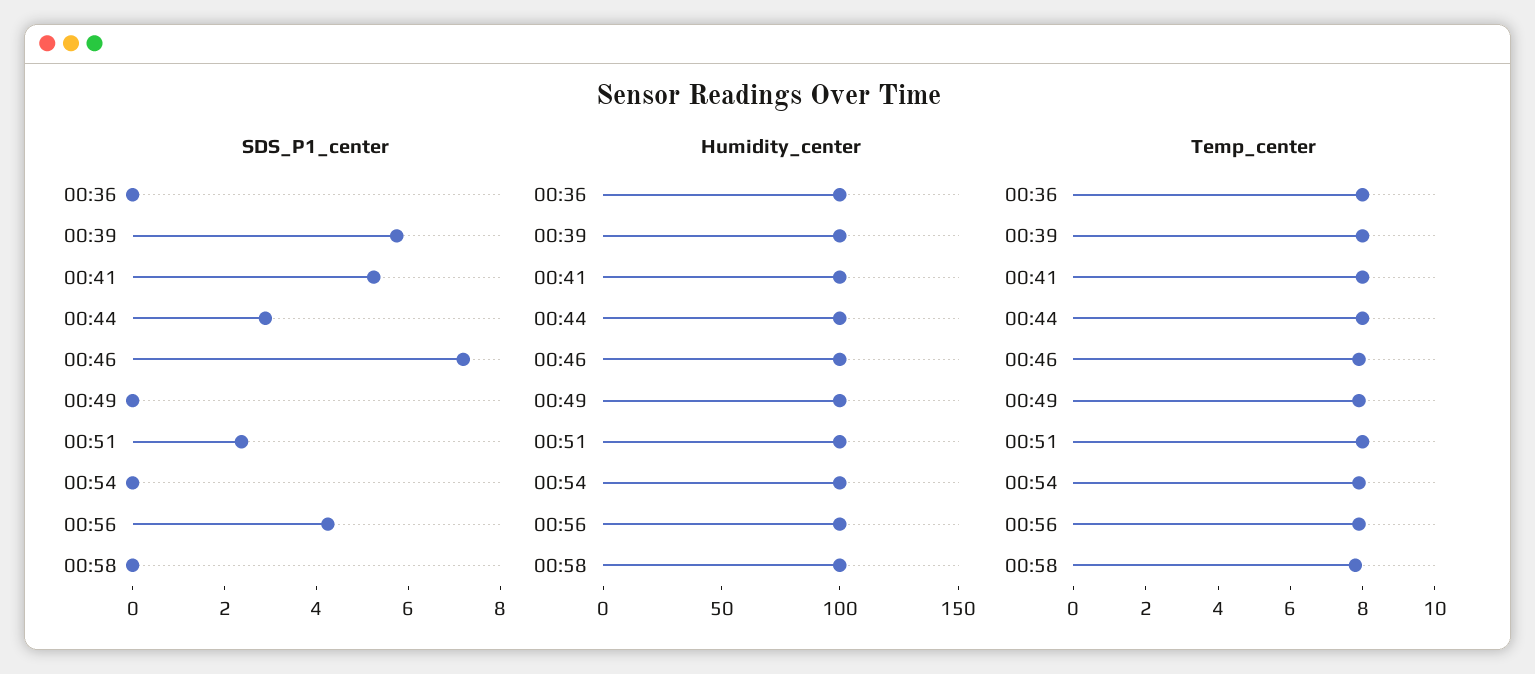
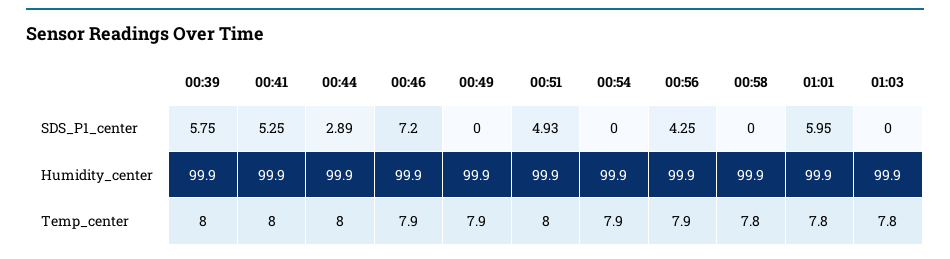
SDS_P1_center, 00:36: 0 -> none
SDS_P1_center, 00:51: 2.5 -> 4.93
Humidity_center, 00:36: 100 -> none
Temp_center, 00:36: 8 -> none
SDS_P1_center, 01:01: none -> 5.95
SDS_P1_center, 01:03: none -> 0
Humidity_center, 01:01: none -> 99.9
Humidity_center, 01:03: none -> 99.9
Temp_center, 01:01: none -> 7.8
Temp_center, 01:03: none -> 7.8

